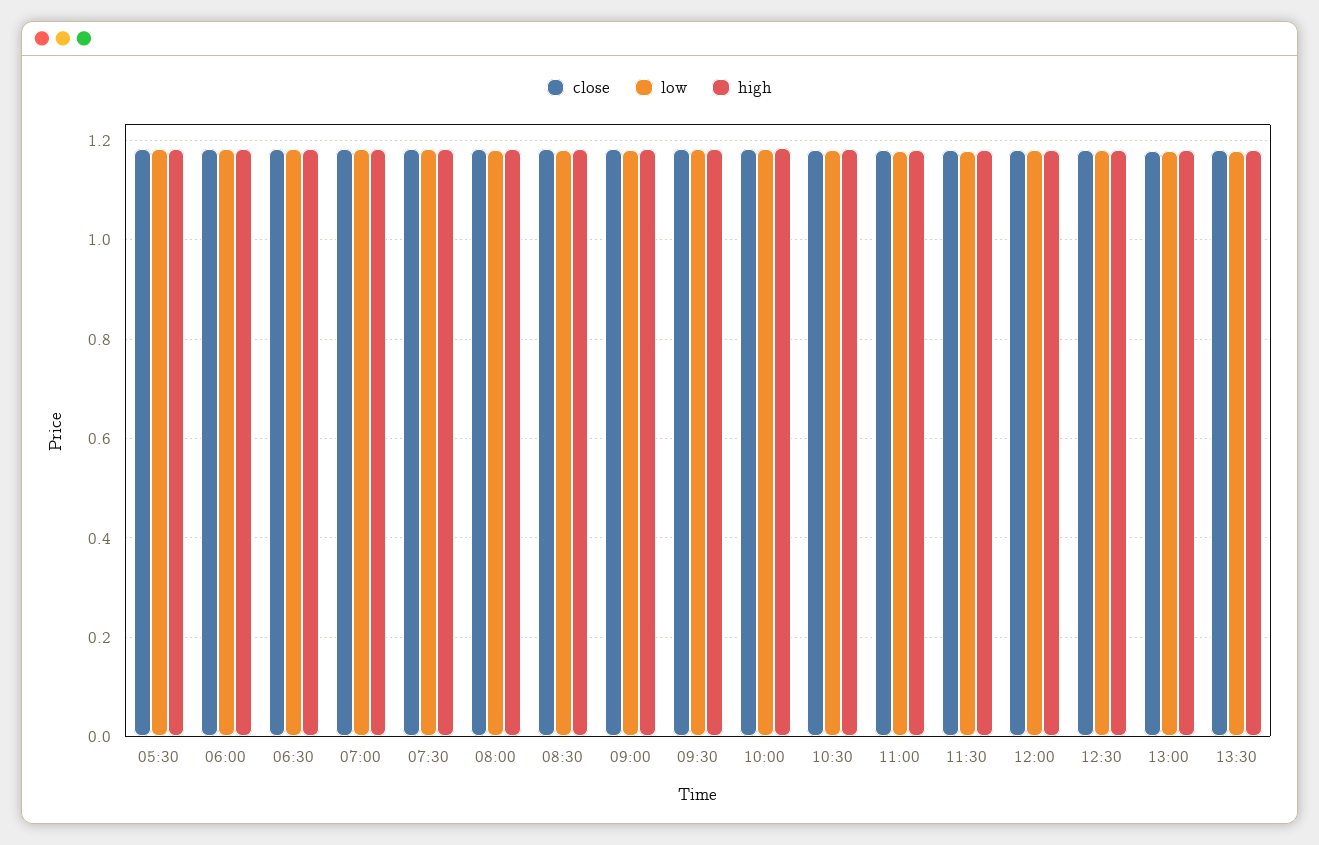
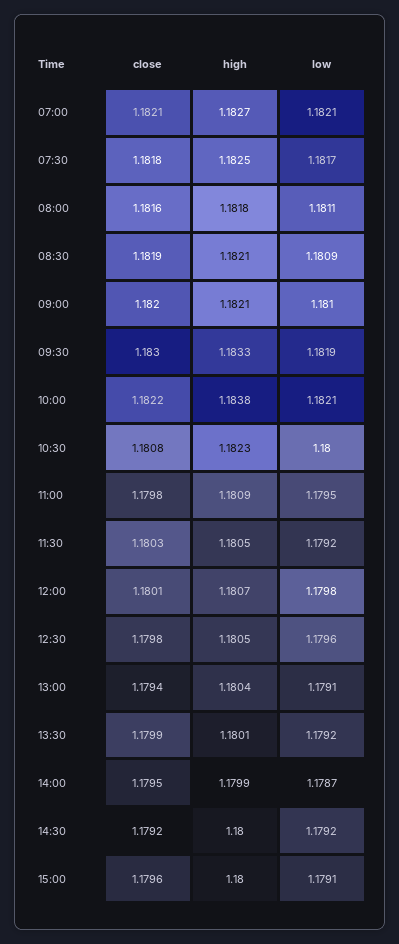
close, 05:30: 1.18 -> none
low, 05:30: 1.18 -> none
high, 05:30: 1.18 -> none
close, 06:00: 1.18 -> none
low, 06:00: 1.18 -> none
high, 06:00: 1.18 -> none
close, 06:30: 1.18 -> none
low, 06:30: 1.18 -> none
high, 06:30: 1.18 -> none
close, 14:00: none -> 1.1795
high, 14:00: none -> 1.1799
low, 14:00: none -> 1.1787
close, 14:30: none -> 1.1792
high, 14:30: none -> 1.18
low, 14:30: none -> 1.1792
close, 15:00: none -> 1.1796
high, 15:00: none -> 1.18
low, 15:00: none -> 1.1791

